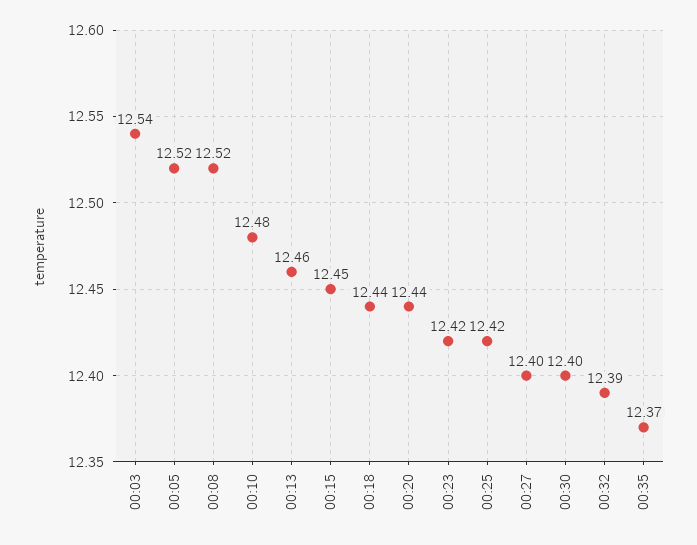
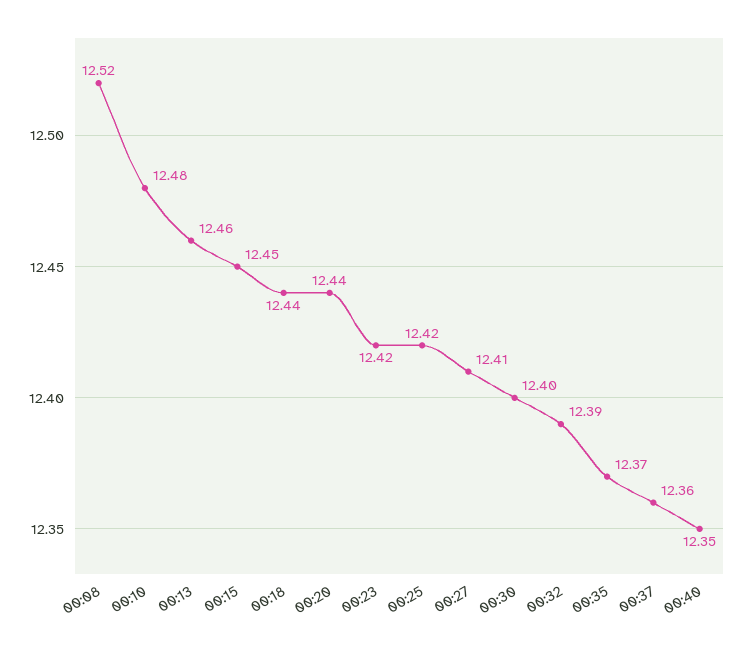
00:03: 12.54 -> none
00:05: 12.52 -> none
00:27: 12.4 -> 12.41
00:37: none -> 12.36
00:40: none -> 12.35

